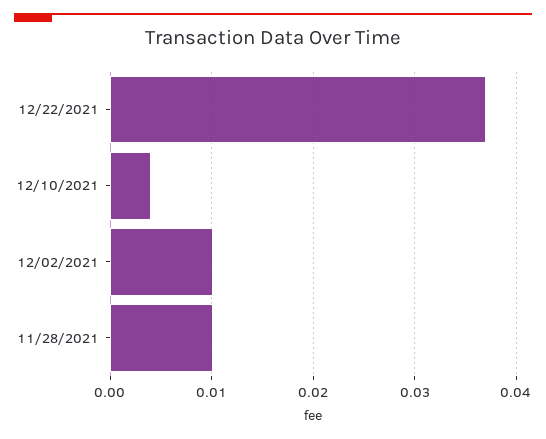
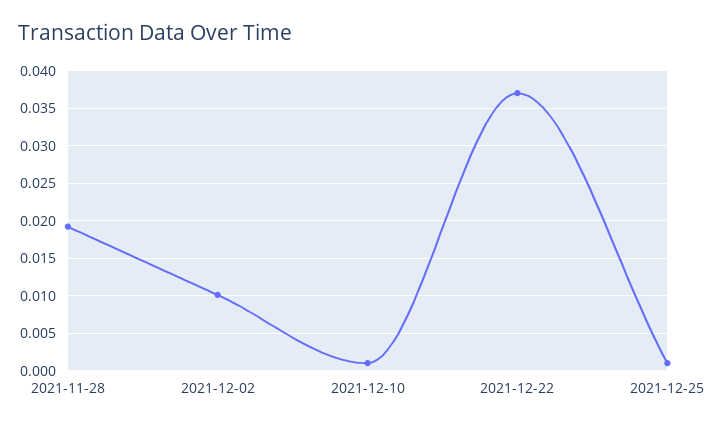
12/10/2021: 0.004 -> 0.001
11/28/2021: 0.01 -> 0.019
2021-12-25: none -> 0.001

